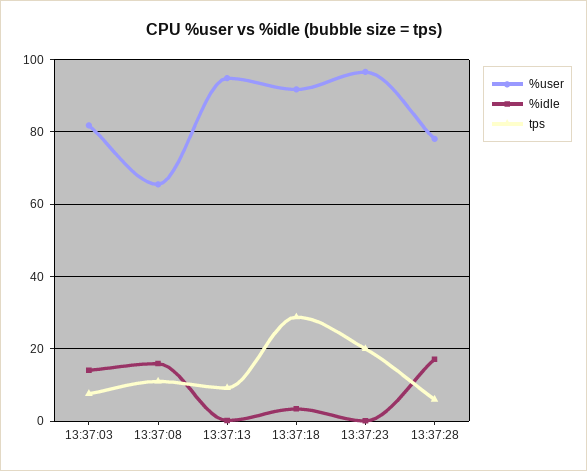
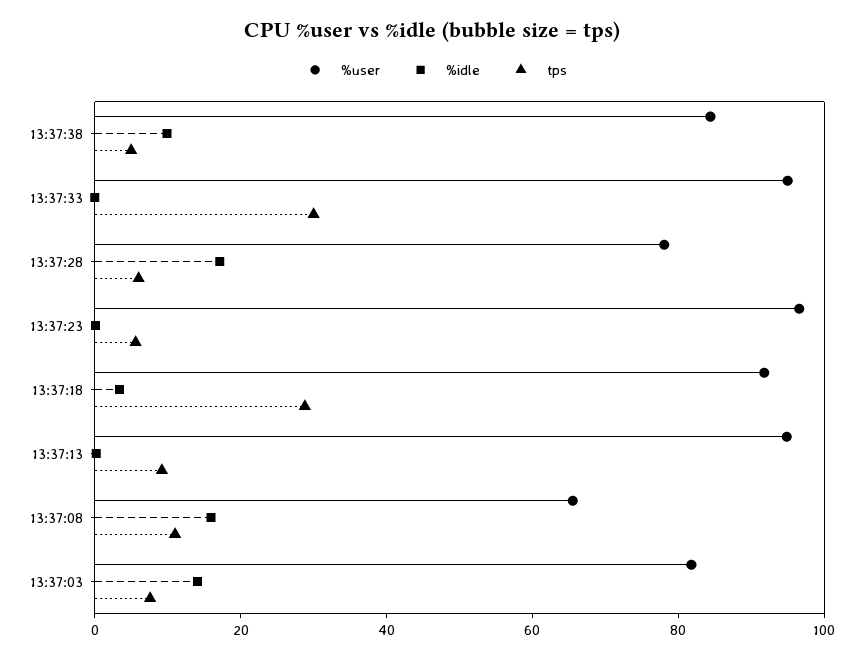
tps, 13:37:23: 20 -> 5
%user, 13:37:38: none -> 85
%idle, 13:37:38: none -> 10
tps, 13:37:38: none -> 5
%user, 13:37:33: none -> 95
%idle, 13:37:33: none -> 0
tps, 13:37:33: none -> 30

